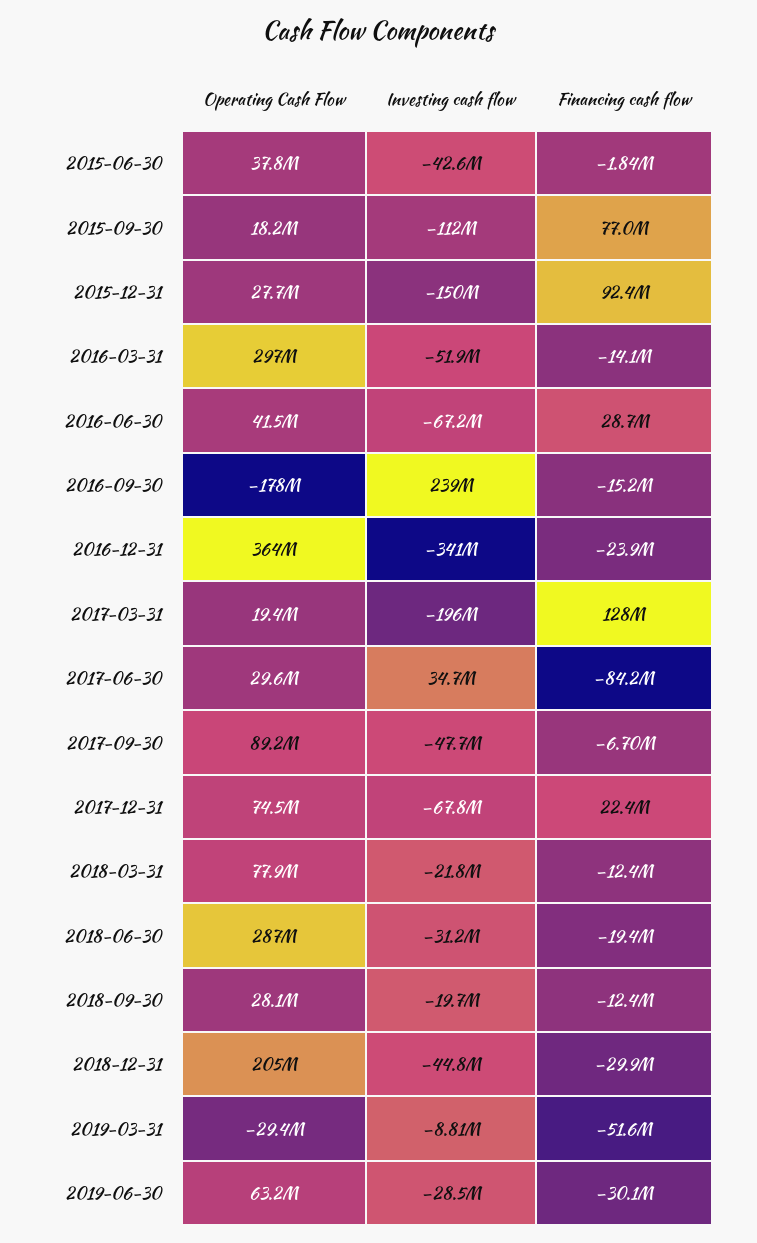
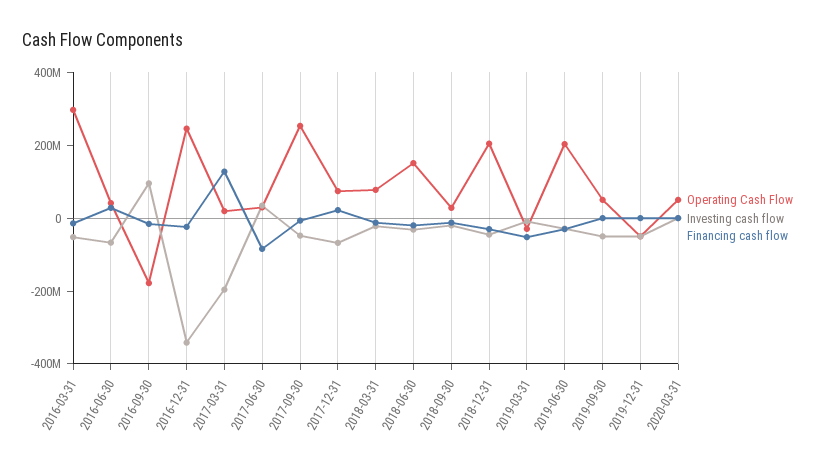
Operating Cash Flow, 2015-06-30: 37800000 -> none
Investing cash flow, 2015-06-30: -42600000 -> none
Financing cash flow, 2015-06-30: -1840000 -> none
Operating Cash Flow, 2015-09-30: 18200000 -> none
Investing cash flow, 2015-09-30: -112000000 -> none
Financing cash flow, 2015-09-30: 77000000 -> none
Operating Cash Flow, 2015-12-31: 27700000 -> none
Investing cash flow, 2015-12-31: -150000000 -> none
Financing cash flow, 2015-12-31: 92400000 -> none
Investing cash flow, 2016-09-30: 239000000 -> 100000000
Operating Cash Flow, 2016-12-31: 364000000 -> 250000000
Operating Cash Flow, 2017-09-30: 89200000 -> 250000000
Operating Cash Flow, 2018-06-30: 287000000 -> 150000000
Operating Cash Flow, 2019-06-30: 63200000 -> 200000000
Operating Cash Flow, 2019-09-30: none -> 50000000
Investing cash flow, 2019-09-30: none -> -50000000
Financing cash flow, 2019-09-30: none -> 0
Operating Cash Flow, 2019-12-31: none -> -50000000
Investing cash flow, 2019-12-31: none -> -50000000
Financing cash flow, 2019-12-31: none -> 0
Operating Cash Flow, 2020-03-31: none -> 50000000
Investing cash flow, 2020-03-31: none -> 0
Financing cash flow, 2020-03-31: none -> 0

